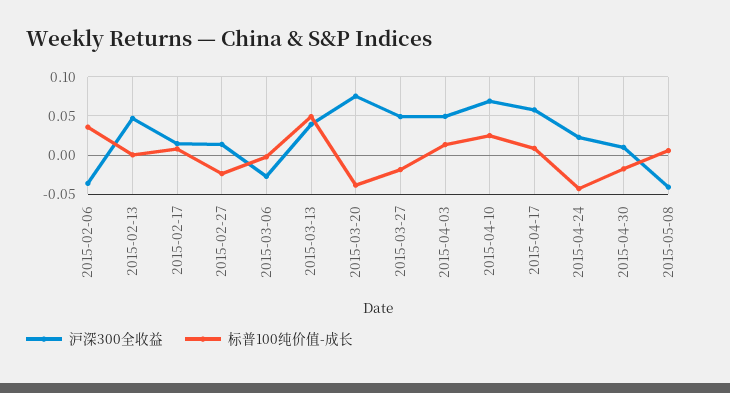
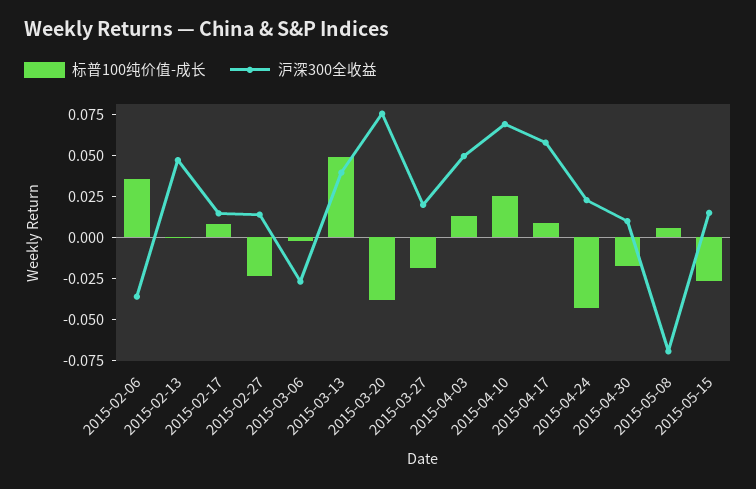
沪深300全收益, 2015-03-27: 0.05 -> 0.02
沪深300全收益, 2015-05-08: -0.04 -> -0.07
标普100纯价值-成长, 2015-05-15: none -> -0.025
沪深300全收益, 2015-05-15: none -> 0.015

